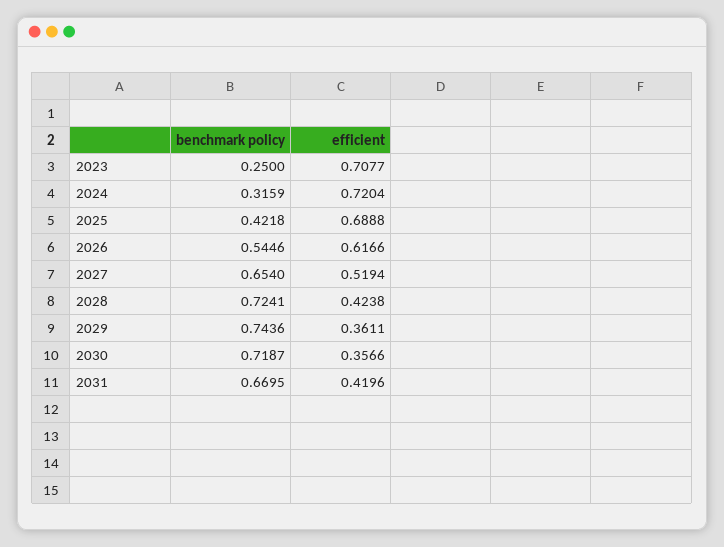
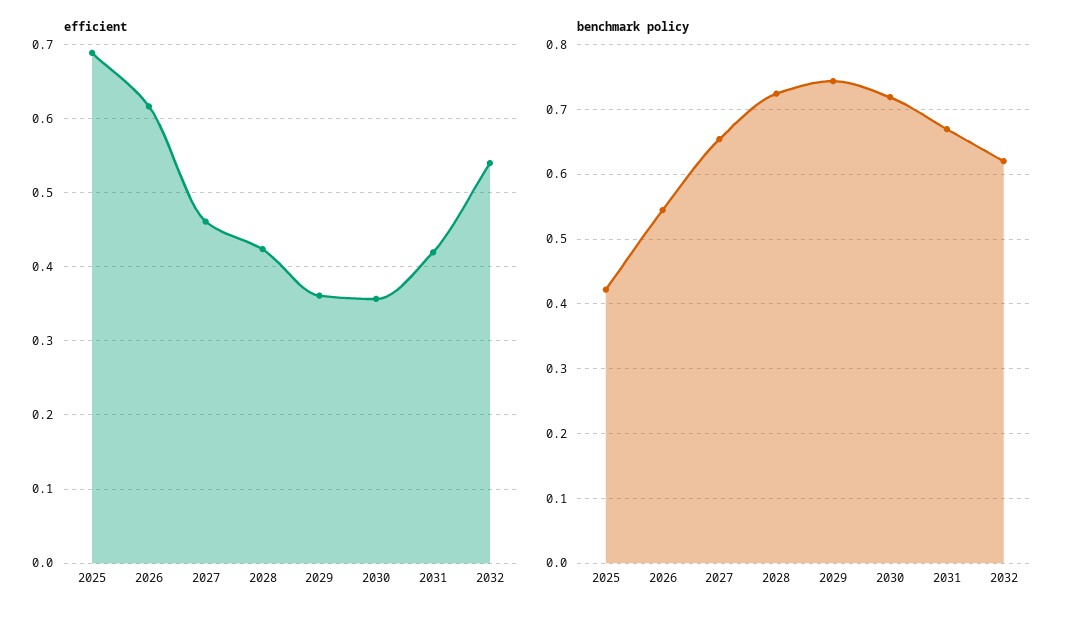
benchmark policy, 2023: 0.25 -> none
efficient, 2023: 0.7077 -> none
benchmark policy, 2024: 0.3159 -> none
efficient, 2024: 0.7204 -> none
efficient, 2027: 0.5194 -> 0.46
efficient, 2032: none -> 0.54
benchmark policy, 2032: none -> 0.62

